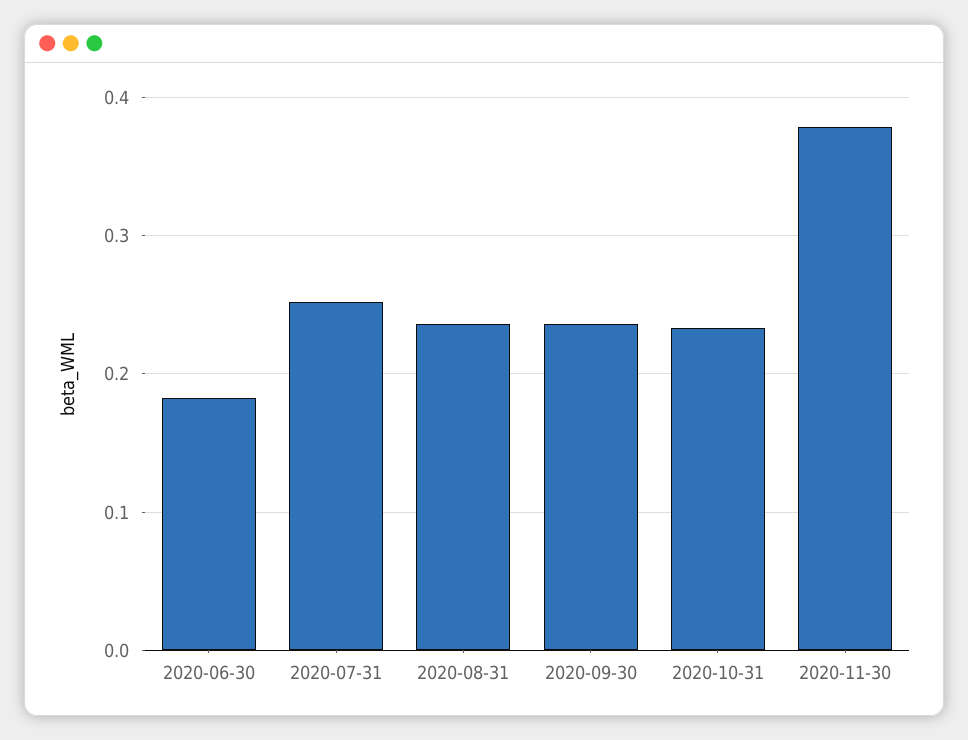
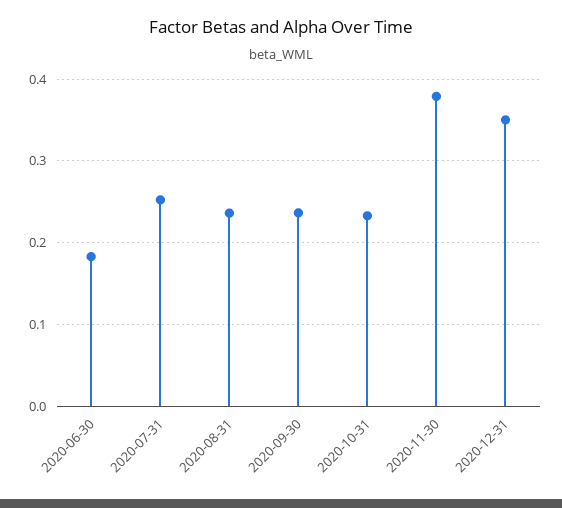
2020-12-31: none -> 0.35

